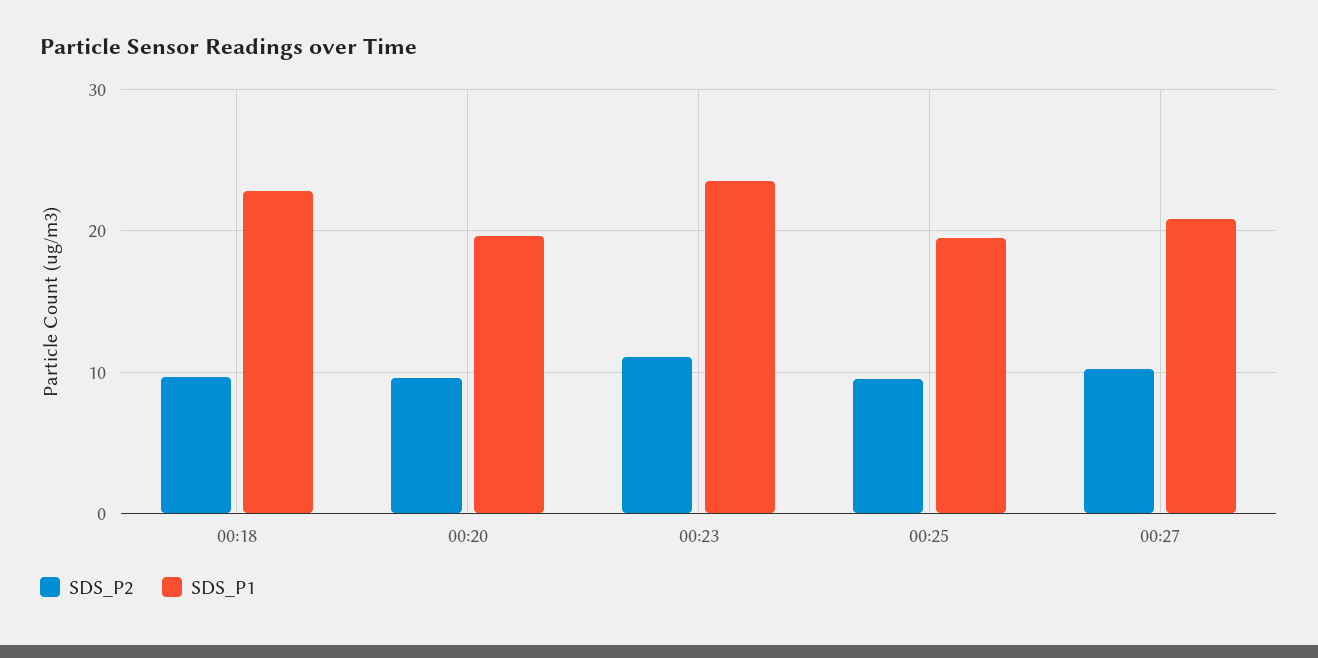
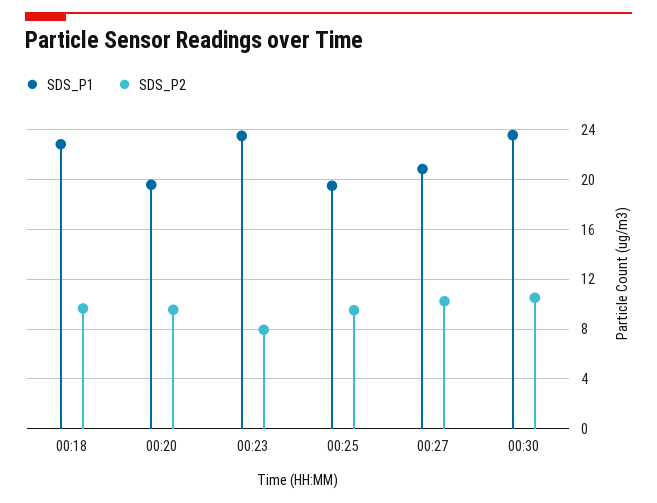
SDS_P2, 00:23: 11 -> 8
SDS_P1, 00:30: none -> 23.5
SDS_P2, 00:30: none -> 10.5

